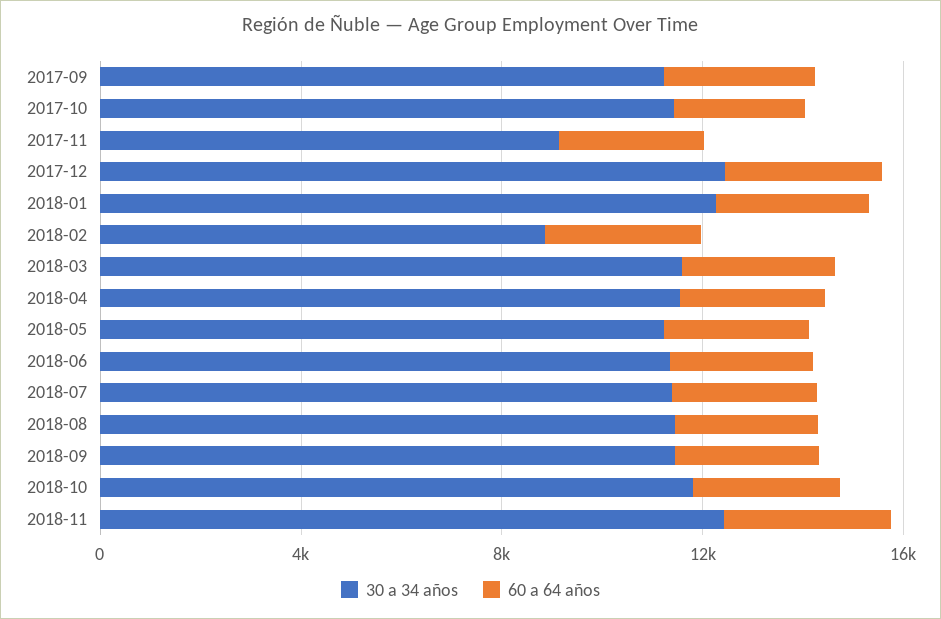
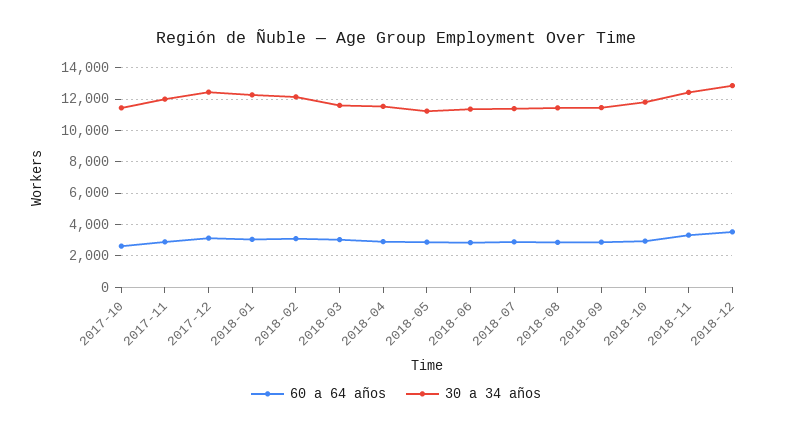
30 a 34 años, 2017-09: 11000 -> none
60 a 64 años, 2017-09: 3000 -> none
30 a 34 años, 2017-11: 9000 -> 12000
30 a 34 años, 2018-02: 9000 -> 12000
60 a 64 años, 2018-12: none -> 3500
30 a 34 años, 2018-12: none -> 13000

